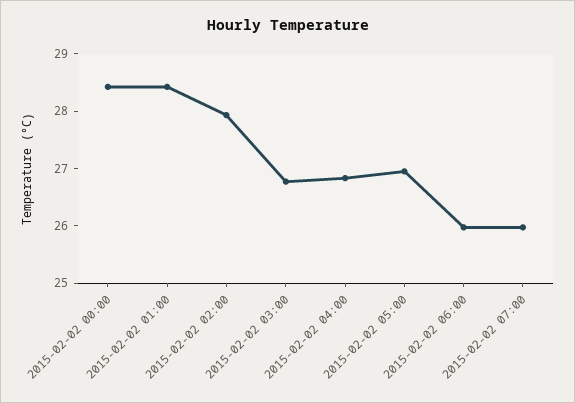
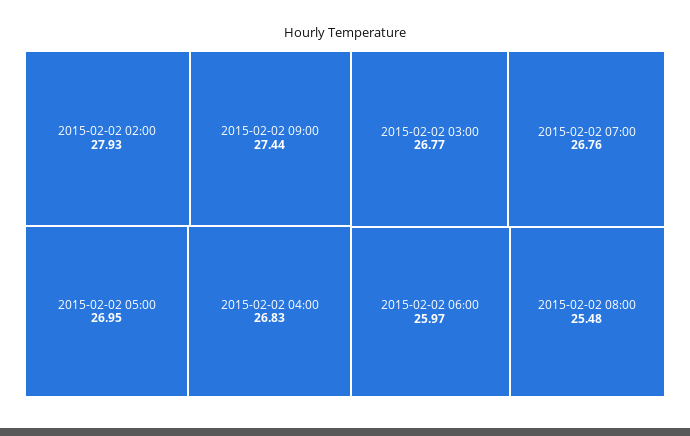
2015-02-02 00:00: 28.4 -> none
2015-02-02 01:00: 28.4 -> none
2015-02-02 07:00: 26 -> 26.76
2015-02-02 09:00: none -> 27.44
2015-02-02 08:00: none -> 25.48

